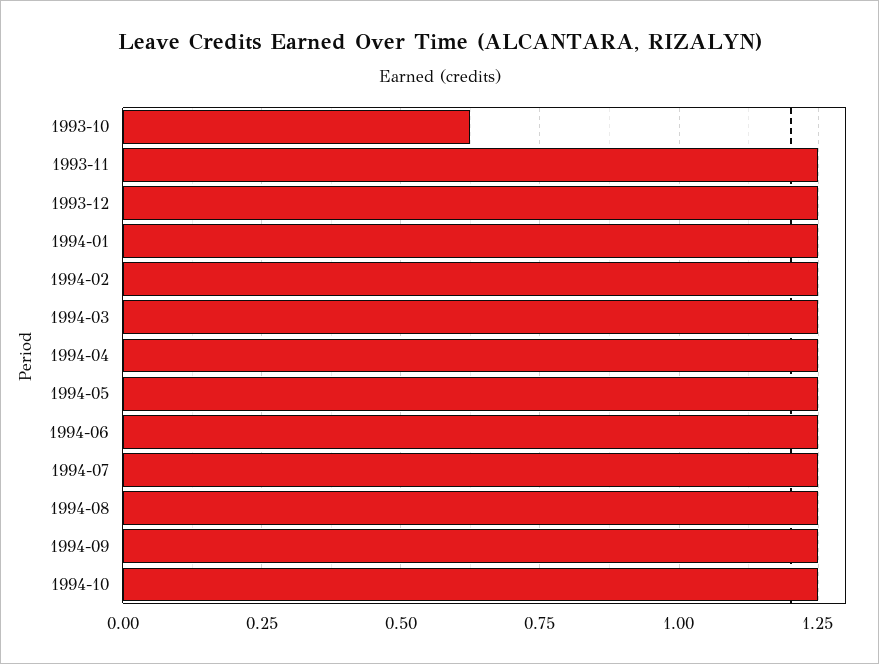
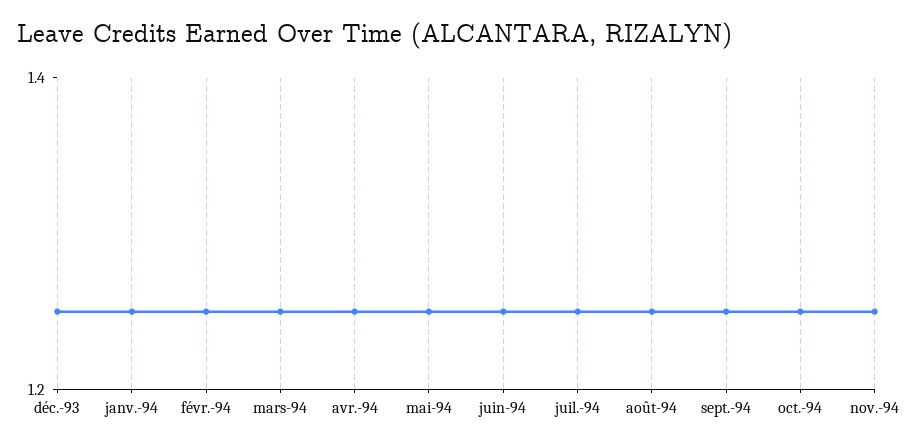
1993-10: 0.625 -> none
1993-11: 1.25 -> none
nov.-94: none -> 1.25

